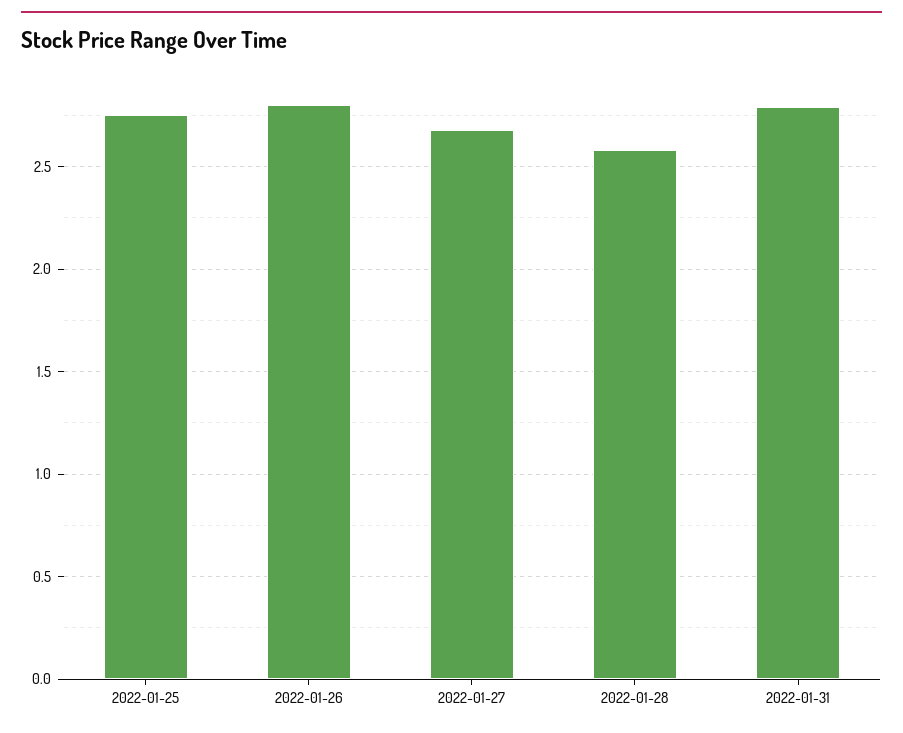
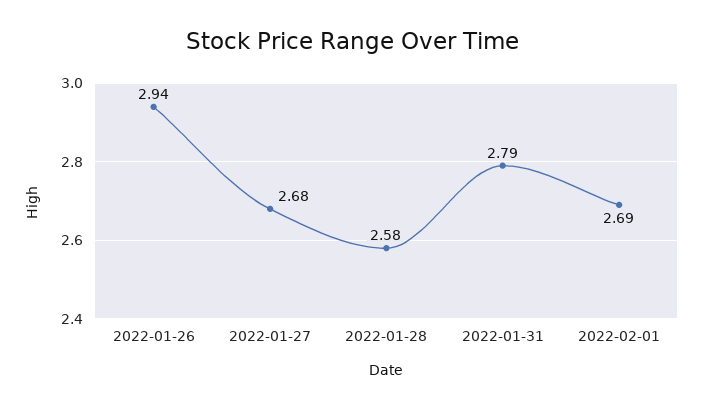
2022-01-25: 2.75 -> none
2022-01-26: 2.8 -> 2.94
2022-02-01: none -> 2.69

